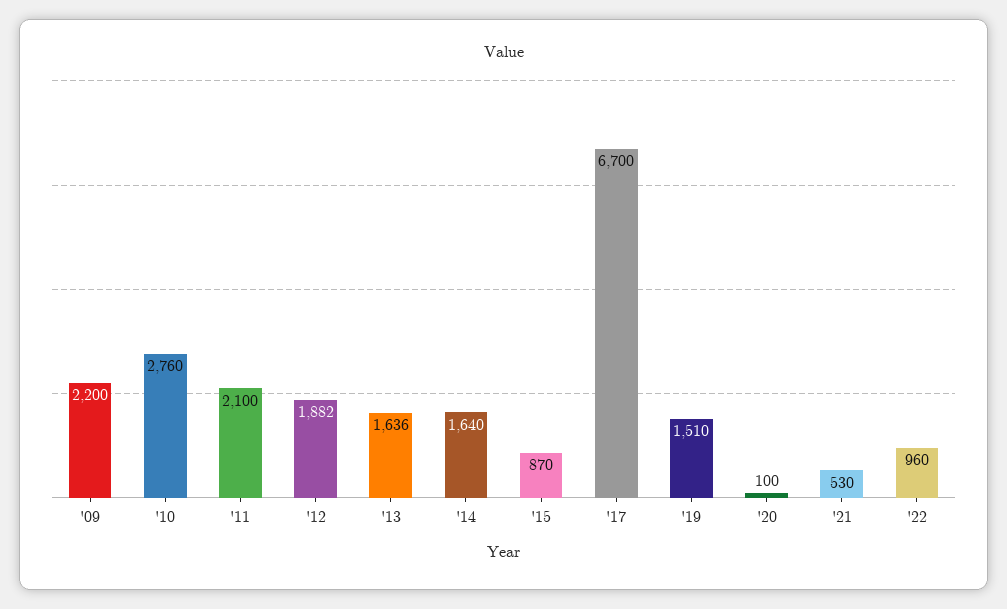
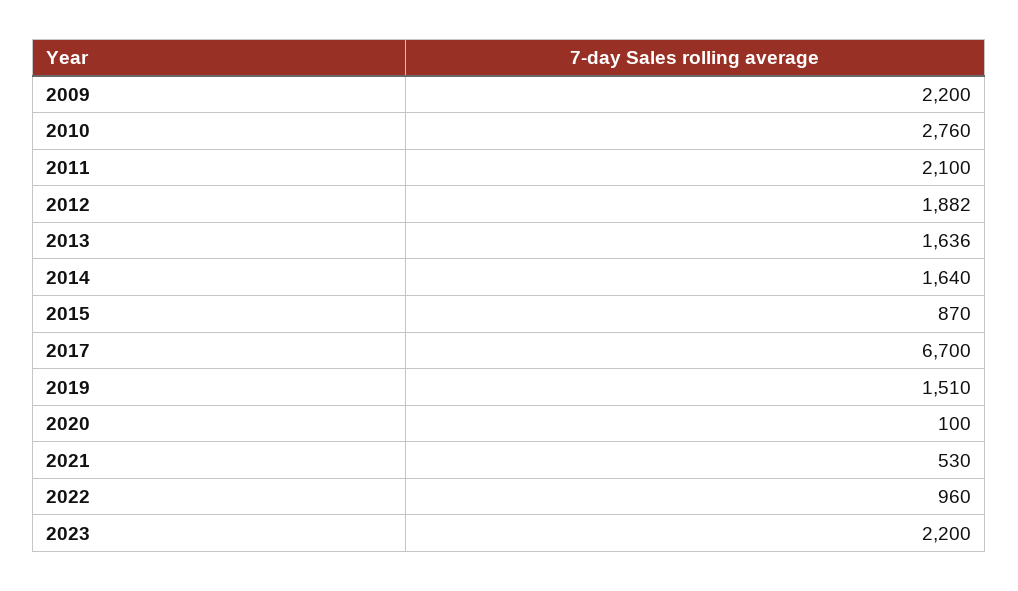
2023: none -> 2200

